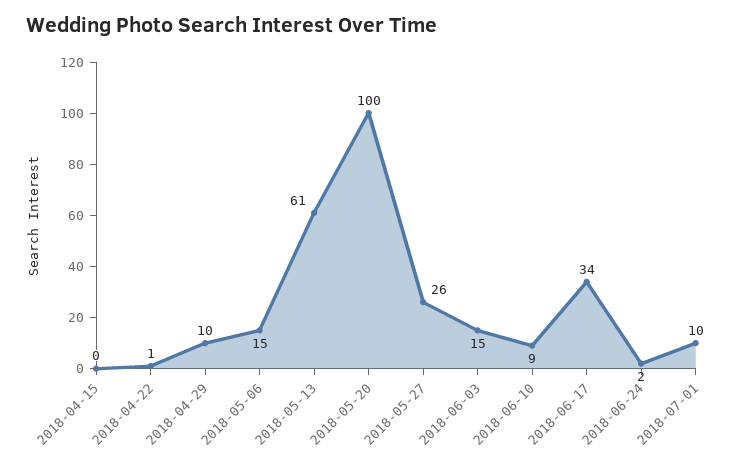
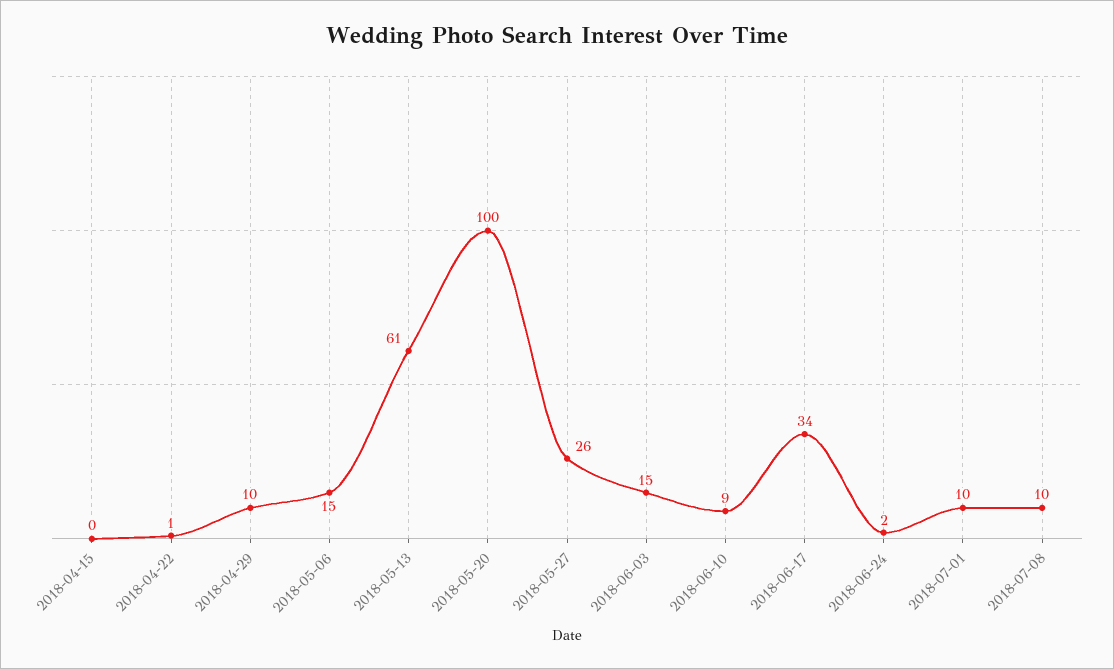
2018-07-08: none -> 10

